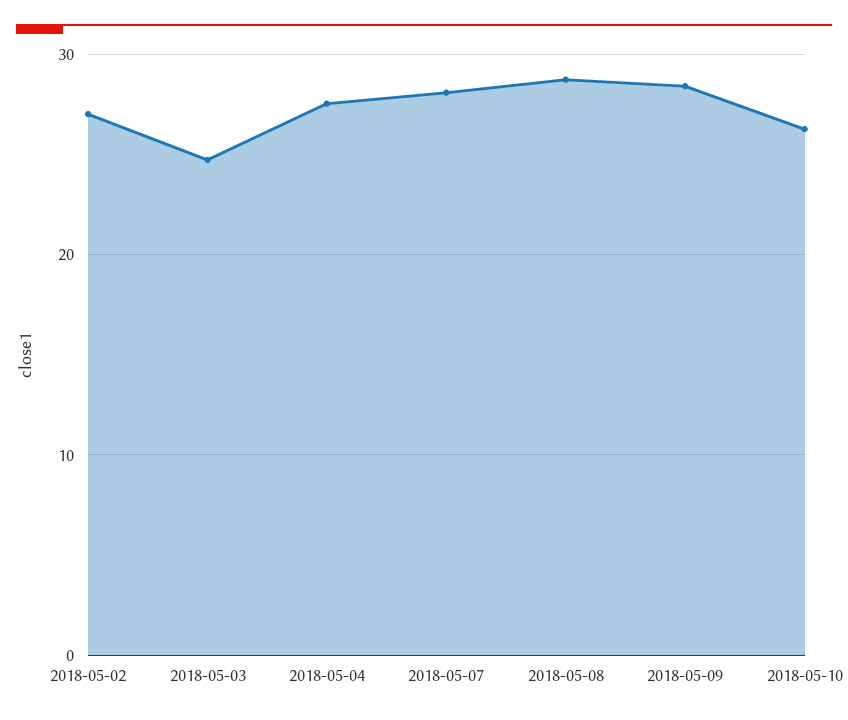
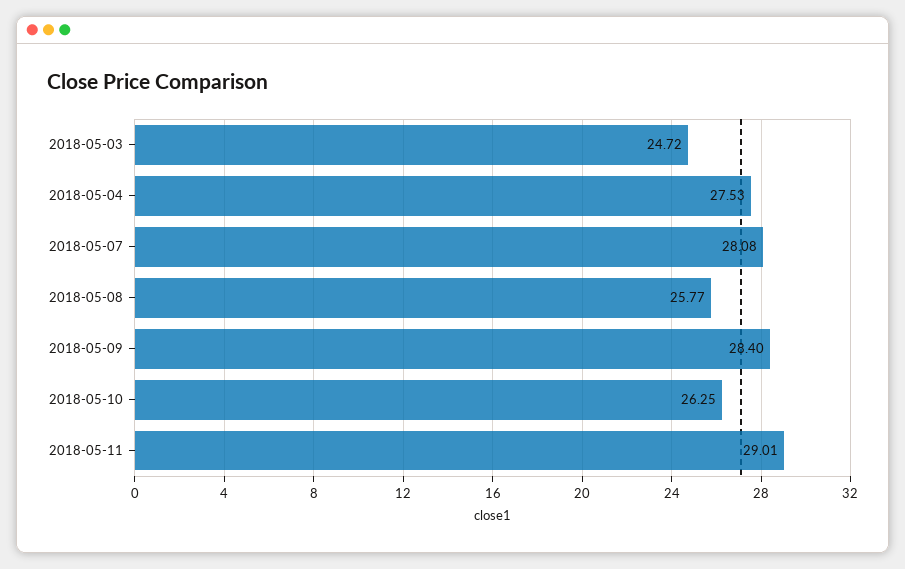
2018-05-02: 27 -> none
2018-05-08: 29 -> 25.77
2018-05-11: none -> 29.01

